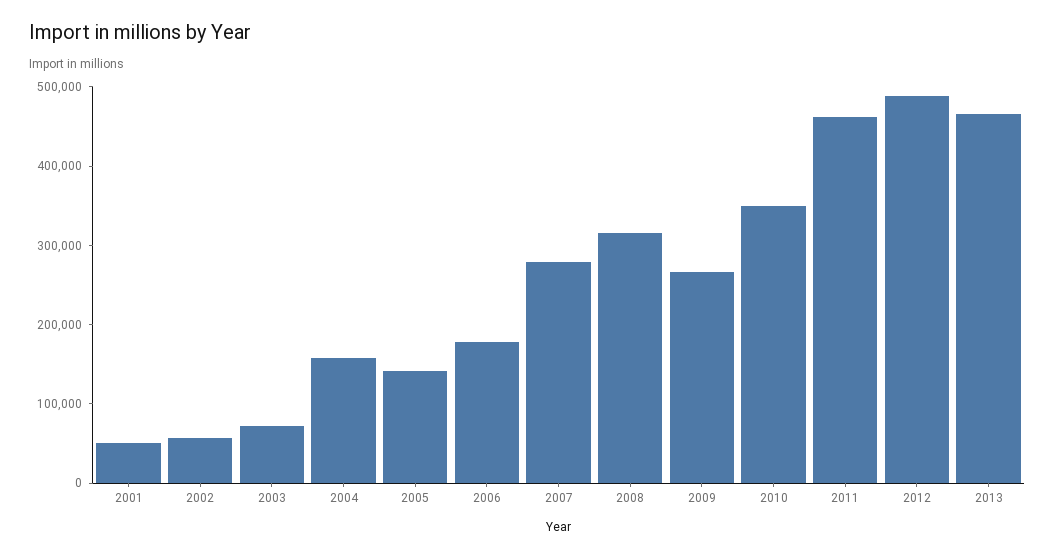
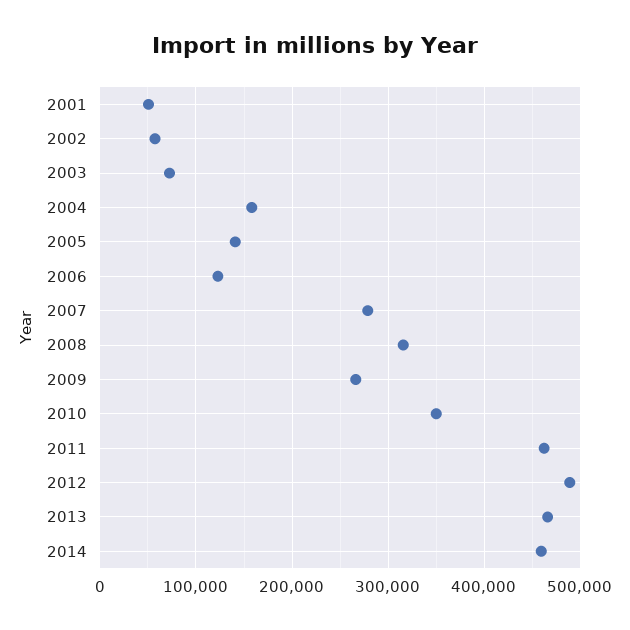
2006: 180000 -> 120000
2014: none -> 460000

